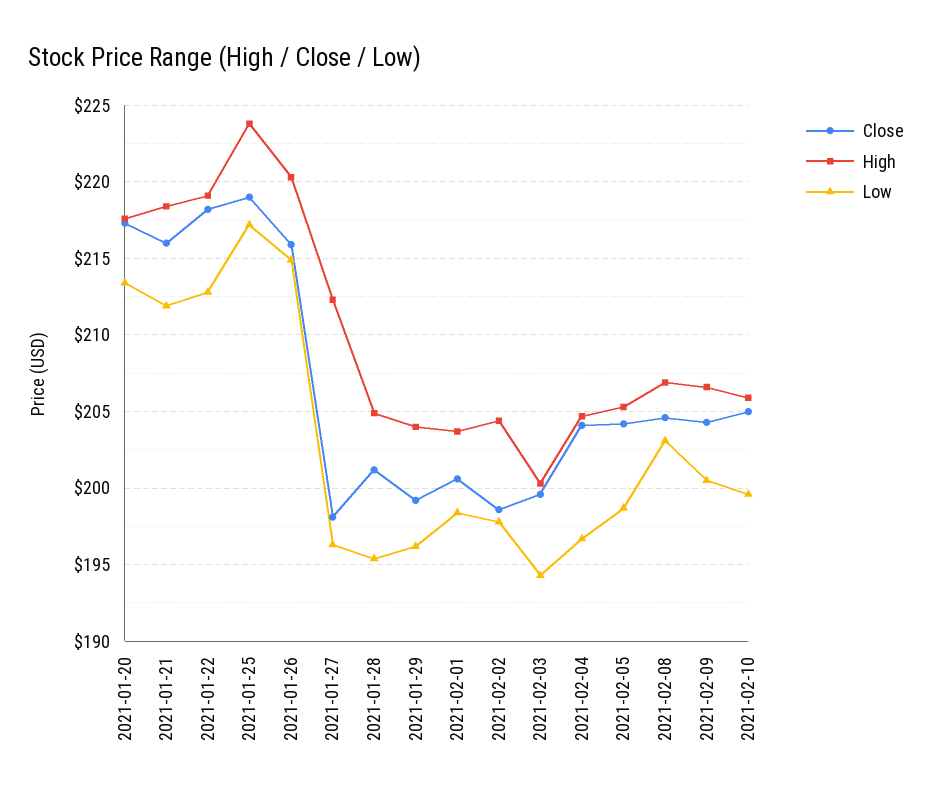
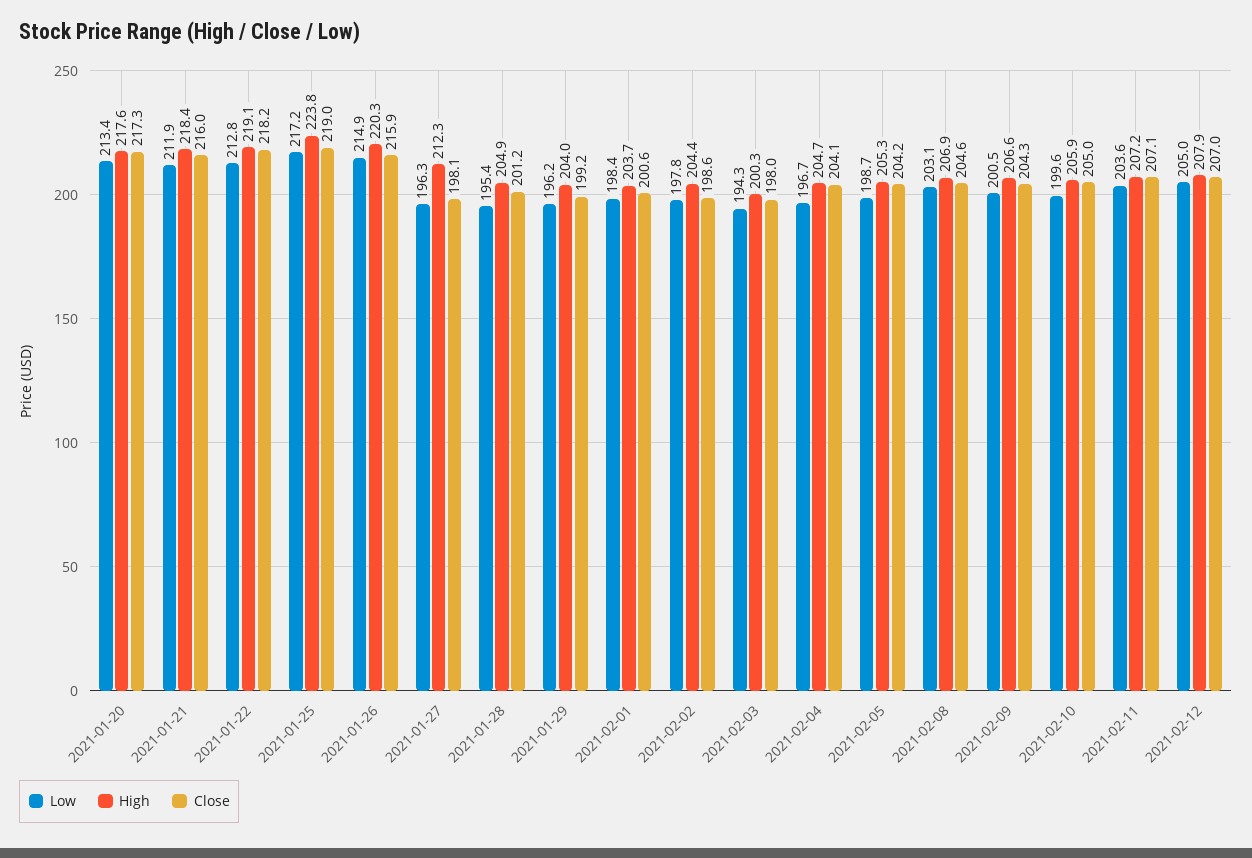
Close, 2021-02-03: 199.5 -> 198
Low, 2021-02-11: none -> 203.6
High, 2021-02-11: none -> 207.2
Close, 2021-02-11: none -> 207.1
Low, 2021-02-12: none -> 205
High, 2021-02-12: none -> 207.9
Close, 2021-02-12: none -> 207

